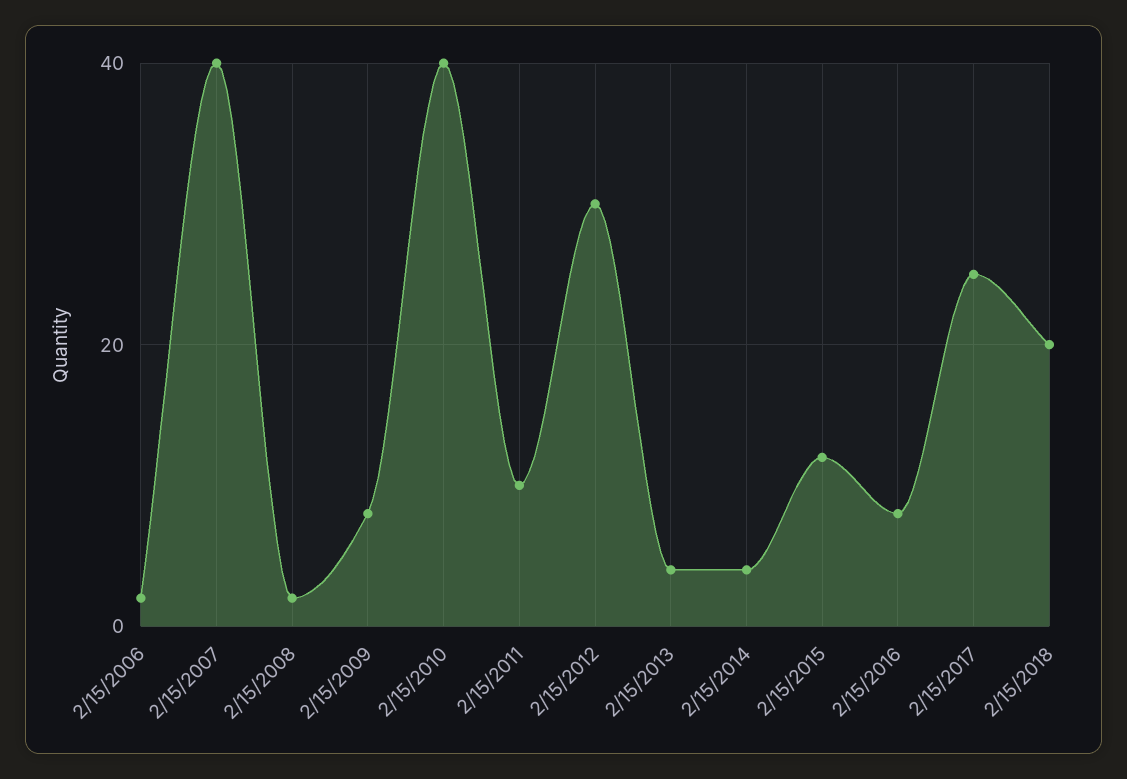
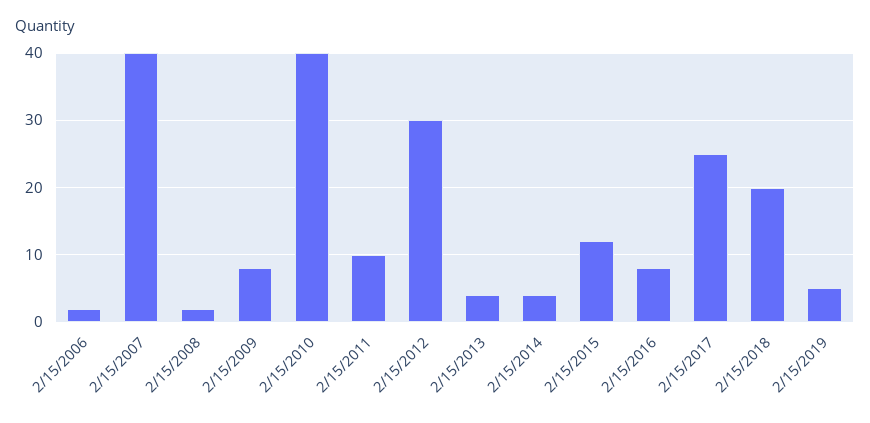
2/15/2019: none -> 5

